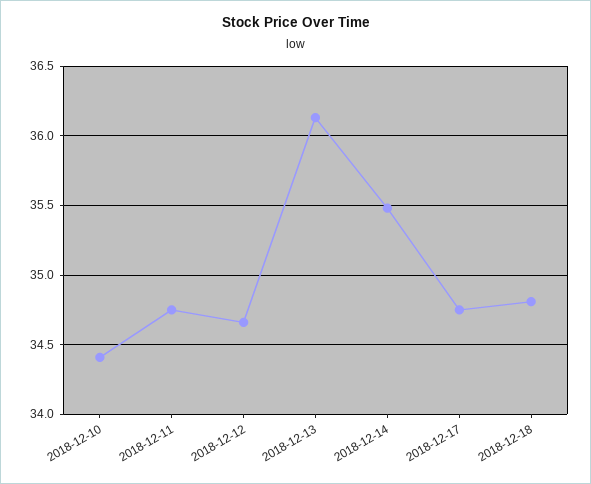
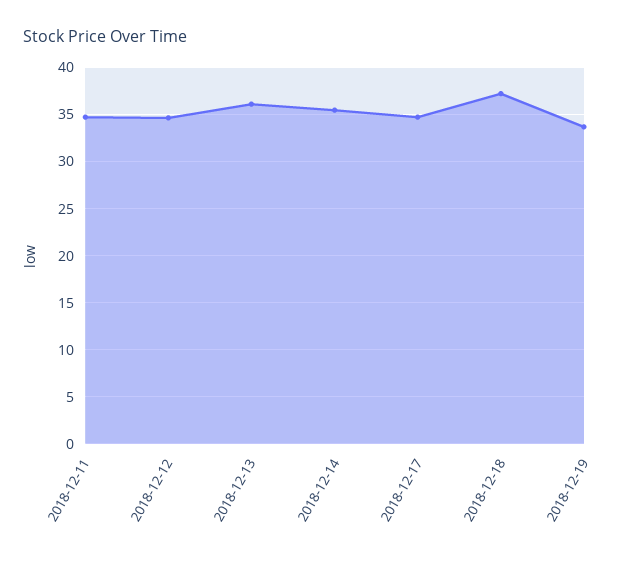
2018-12-10: 34.4 -> none
2018-12-18: 34.8 -> 37
2018-12-19: none -> 34

